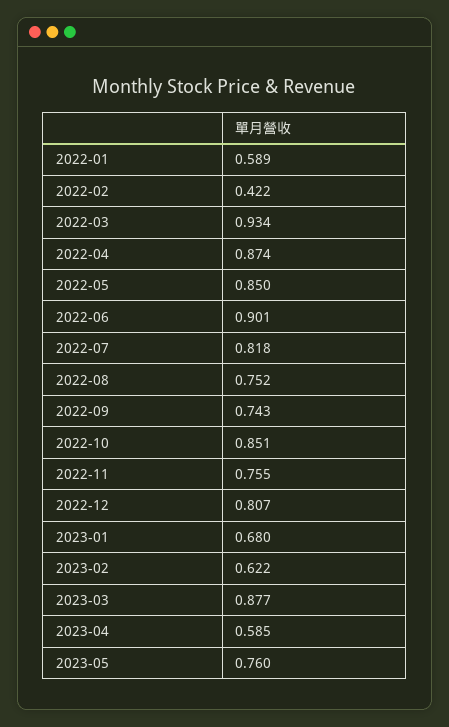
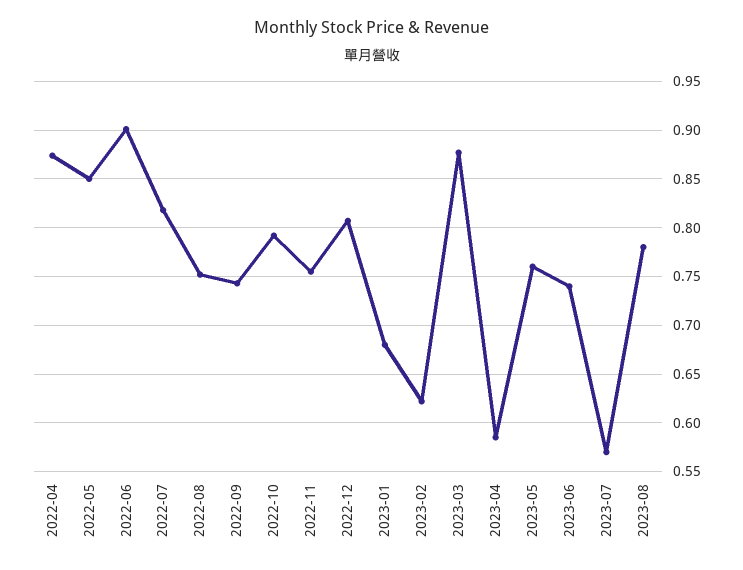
2022-01: 0.589 -> none
2022-02: 0.422 -> none
2022-03: 0.934 -> none
2022-10: 0.851 -> 0.79
2023-06: none -> 0.74
2023-07: none -> 0.57
2023-08: none -> 0.78

